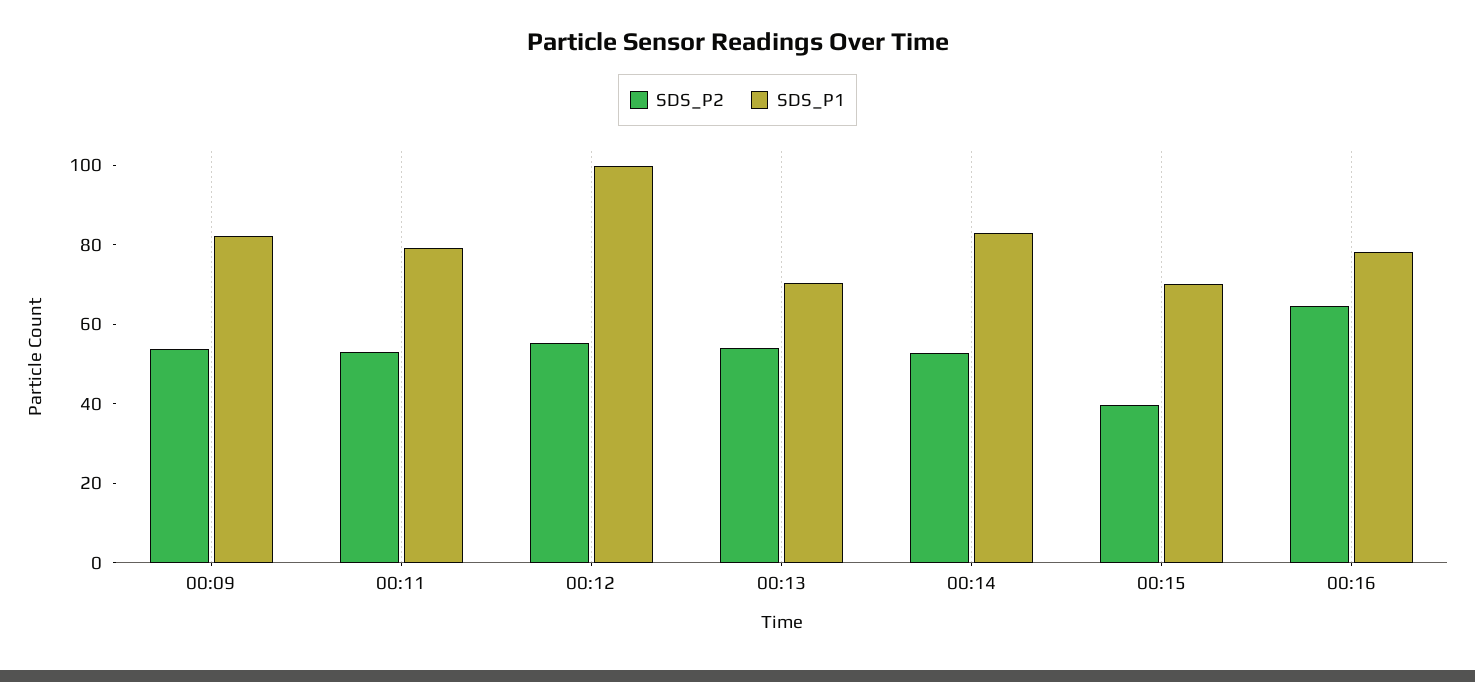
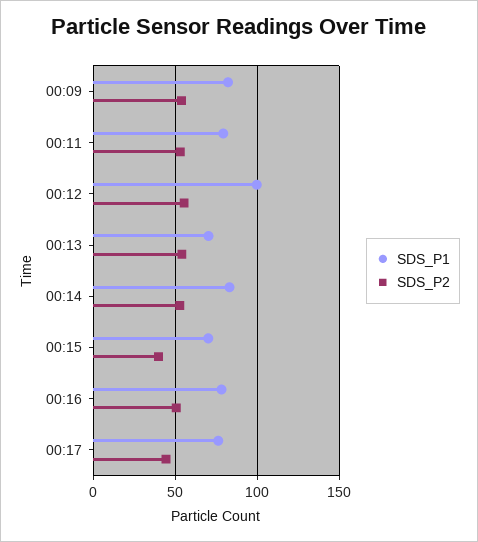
SDS_P2, 00:16: 65 -> 50
SDS_P1, 00:17: none -> 75
SDS_P2, 00:17: none -> 45

